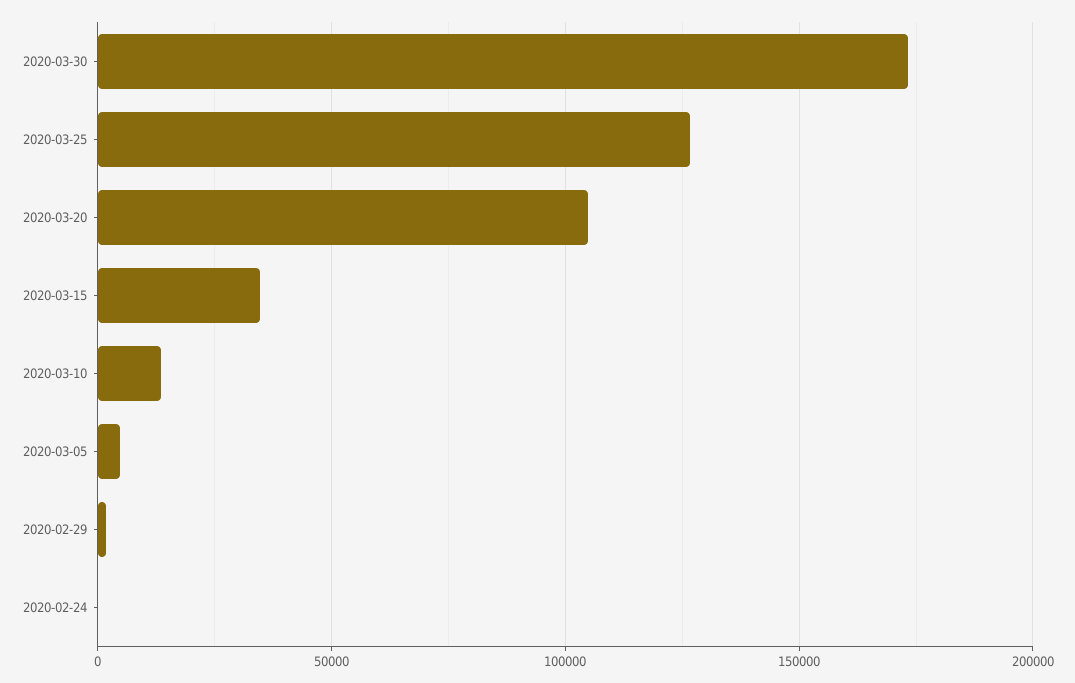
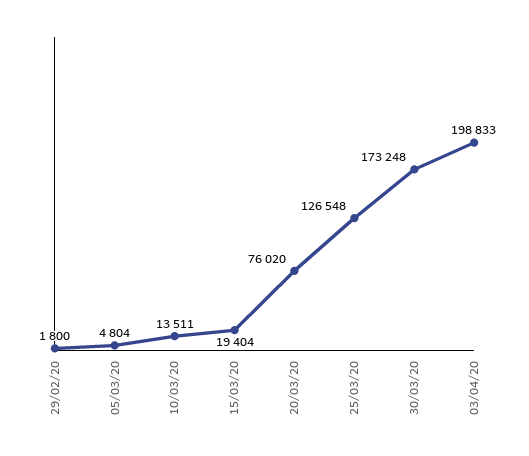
2020-03-20: 105000 -> 76020
2020-03-15: 35000 -> 19404
2020-02-24: 0 -> none
03/04/20: none -> 198833

